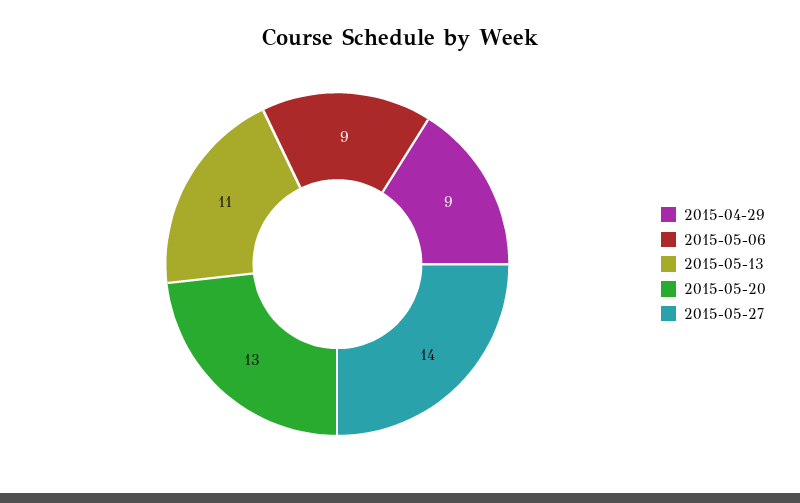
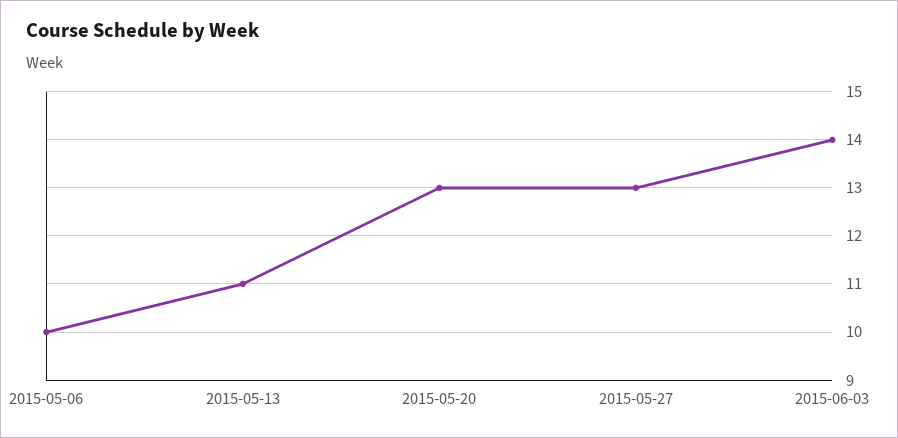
2015-04-29: 9 -> none
2015-05-06: 9 -> 10
2015-05-27: 14 -> 13
2015-06-03: none -> 14

